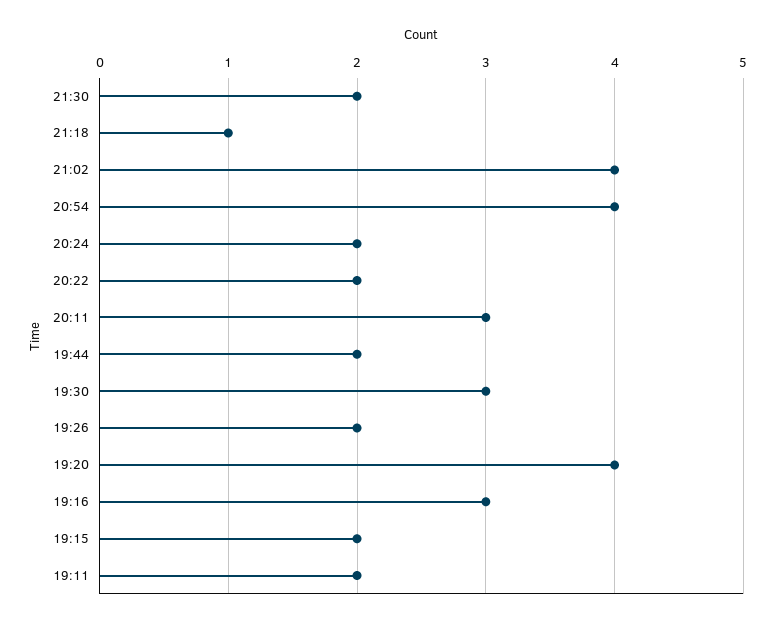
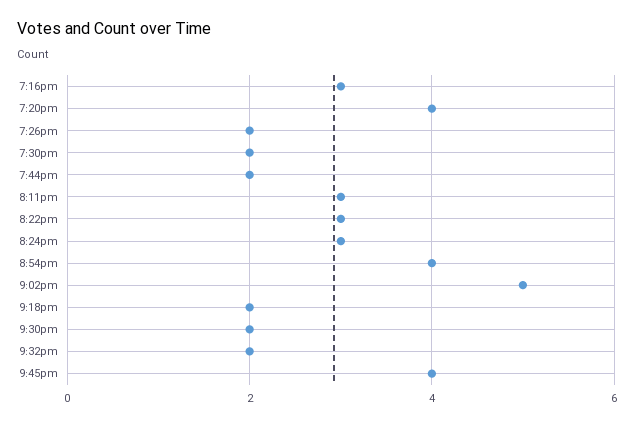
21:18: 1 -> 2
21:02: 4 -> 5
20:24: 2 -> 3
20:22: 2 -> 3
19:30: 3 -> 2
19:15: 2 -> none
19:11: 2 -> none
9:32pm: none -> 2
9:45pm: none -> 4

